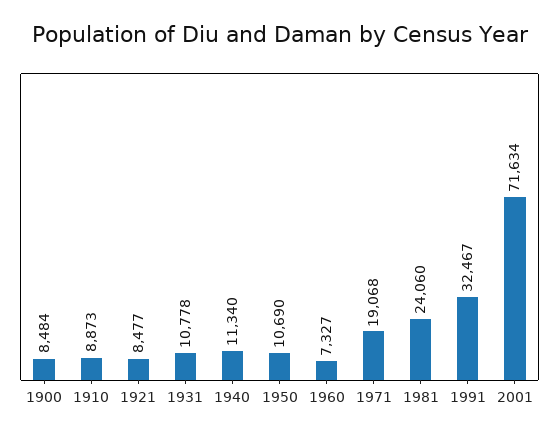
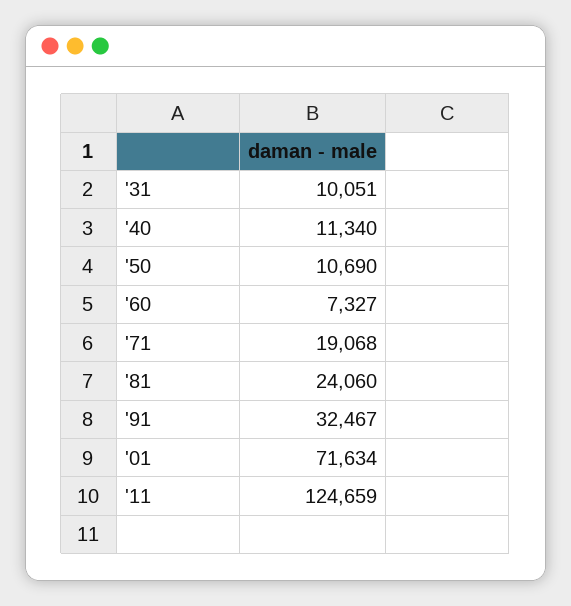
1900: 8484 -> none
1910: 8873 -> none
1921: 8477 -> none
1931: 10778 -> 10051
'11: none -> 124659

